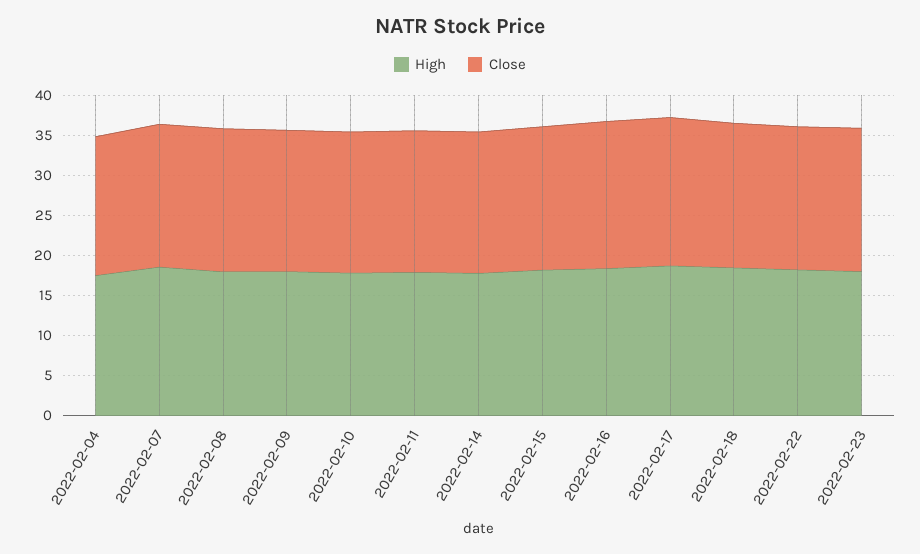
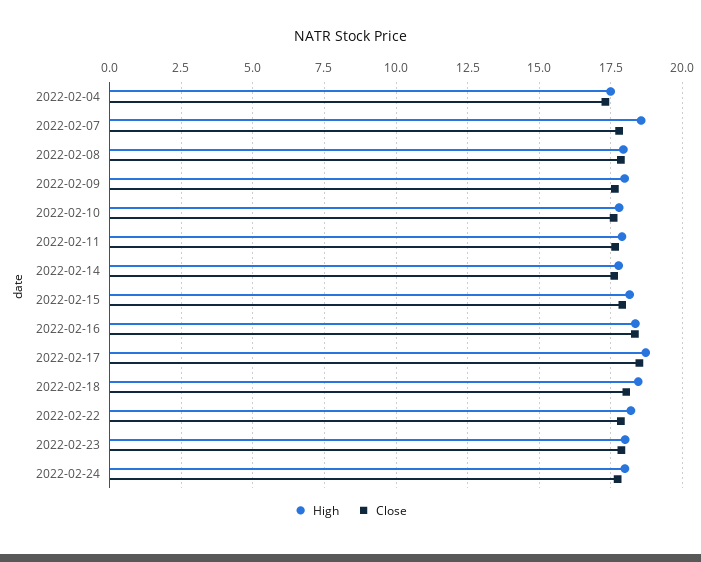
High, 2022-02-24: none -> 18
Close, 2022-02-24: none -> 17.75

